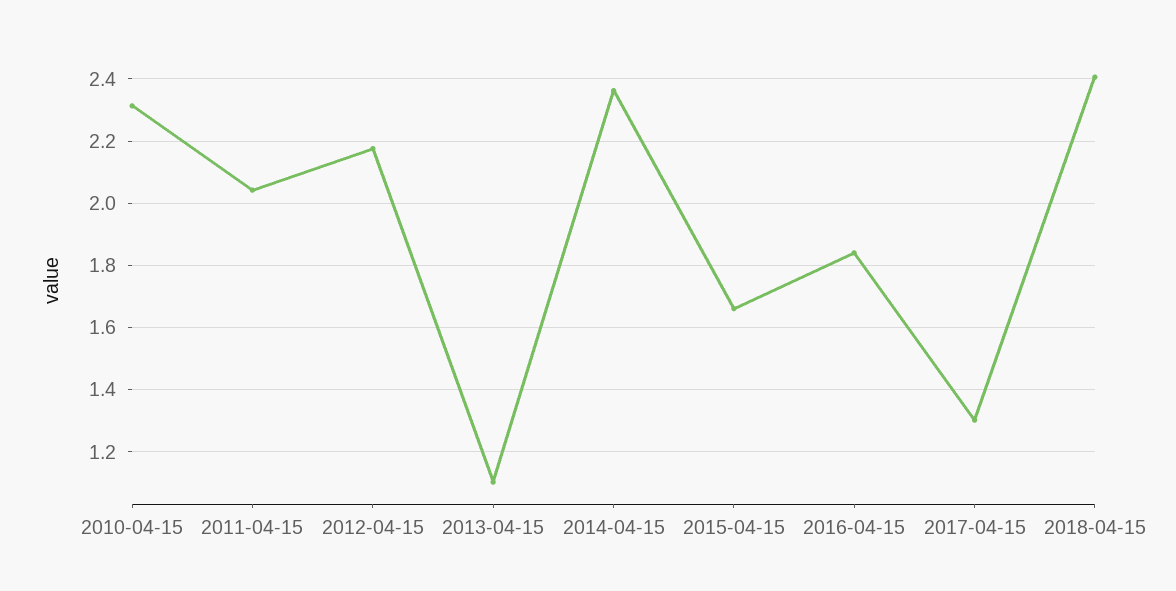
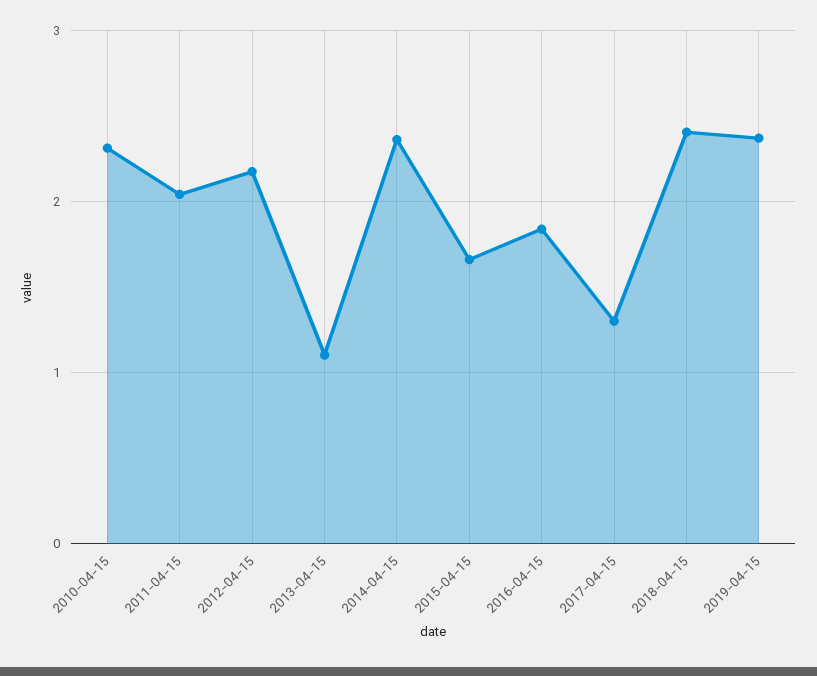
2019-04-15: none -> 2.4

